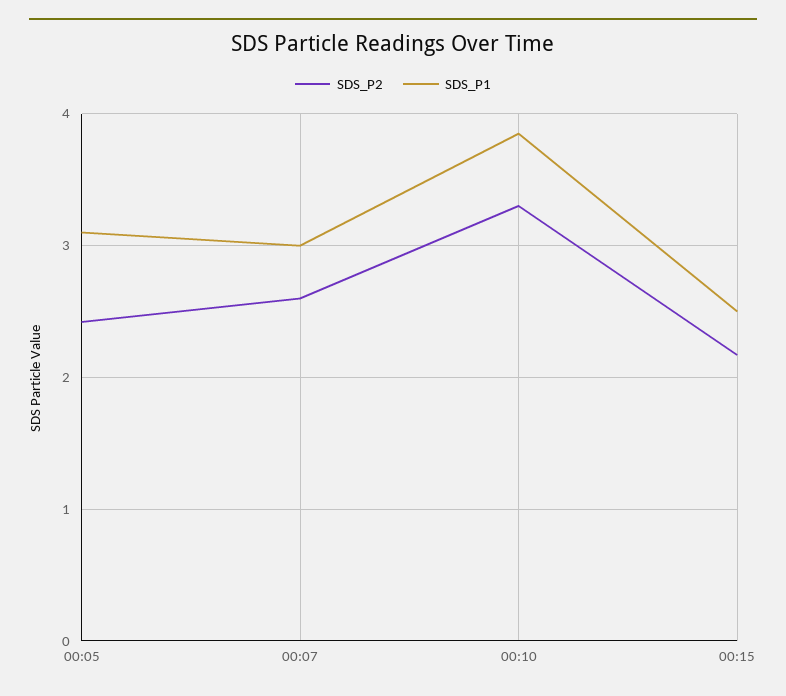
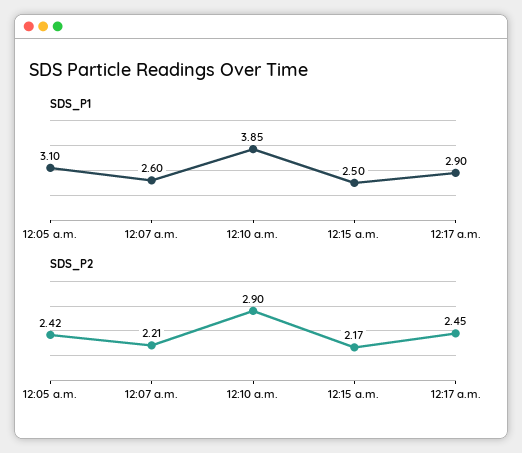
SDS_P2, 00:07: 2.6 -> 2.21
SDS_P1, 00:07: 3 -> 2.6
SDS_P2, 00:10: 3.3 -> 2.9
SDS_P1, 12:17 a.m.: none -> 2.9
SDS_P2, 12:17 a.m.: none -> 2.45

